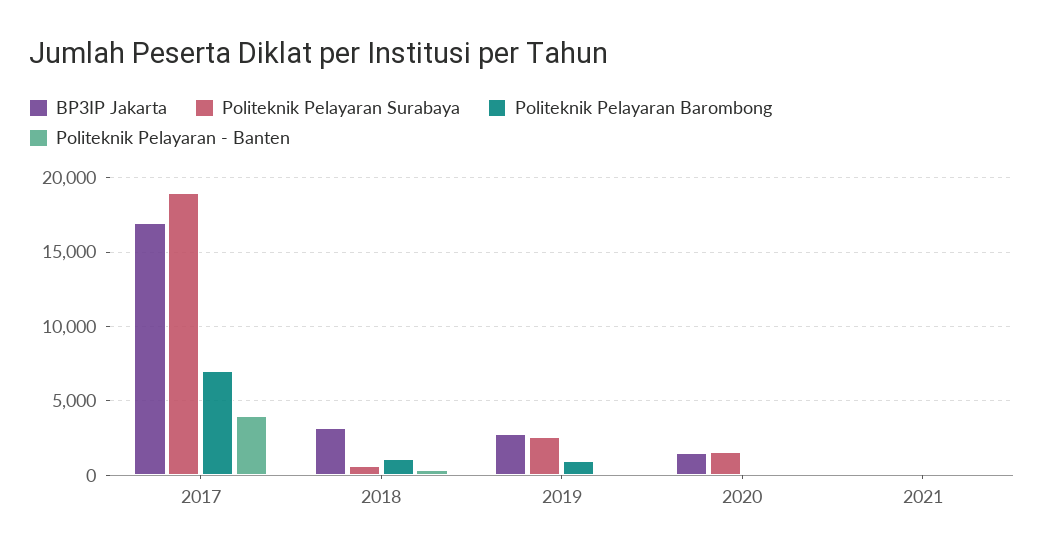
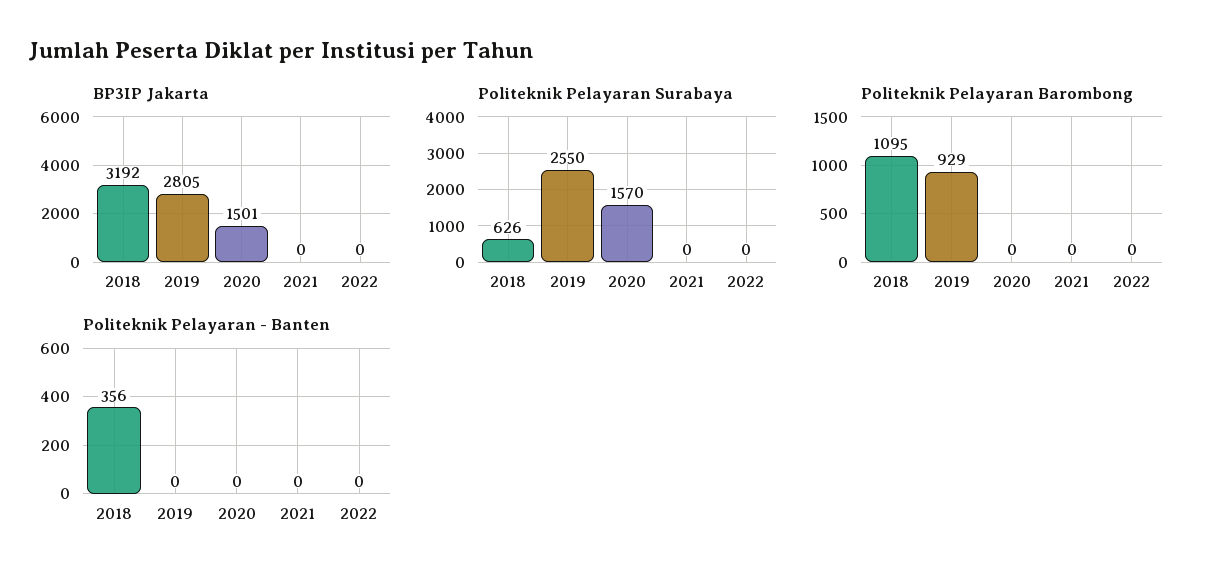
BP3IP Jakarta, 2017: 17000 -> none
Politeknik Pelayaran Surabaya, 2017: 19000 -> none
Politeknik Pelayaran Barombong, 2017: 7000 -> none
Politeknik Pelayaran - Banten, 2017: 4000 -> none
BP3IP Jakarta, 2022: none -> 0
Politeknik Pelayaran Surabaya, 2022: none -> 0
Politeknik Pelayaran Barombong, 2022: none -> 0
Politeknik Pelayaran - Banten, 2022: none -> 0

